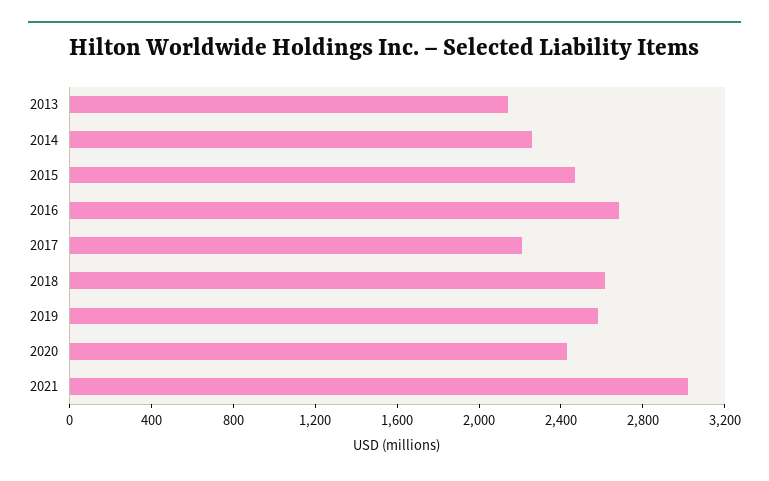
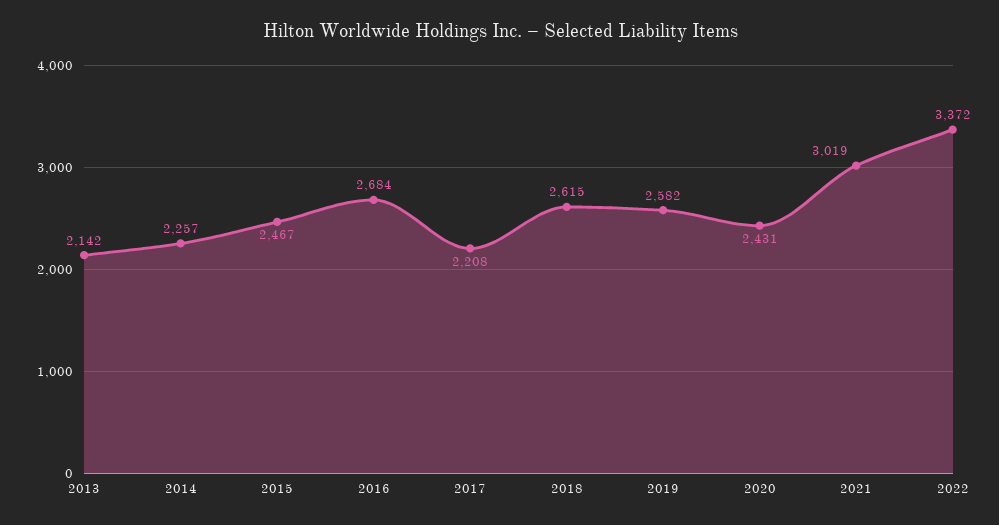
2022: none -> 3372

